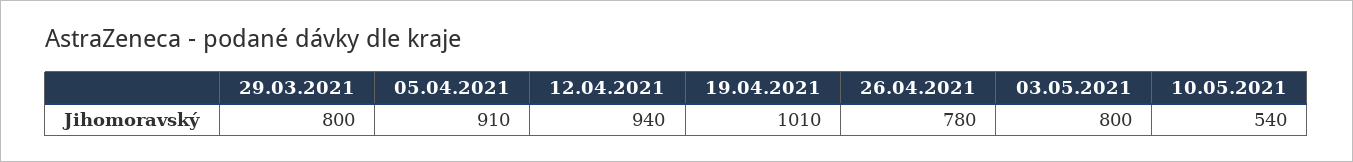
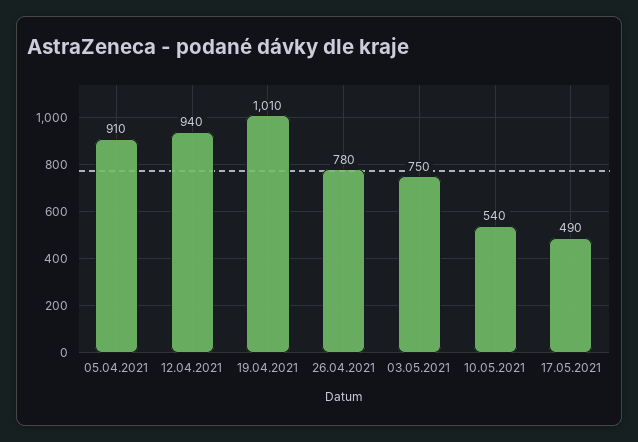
29.03.2021: 800 -> none
03.05.2021: 800 -> 750
17.05.2021: none -> 490

